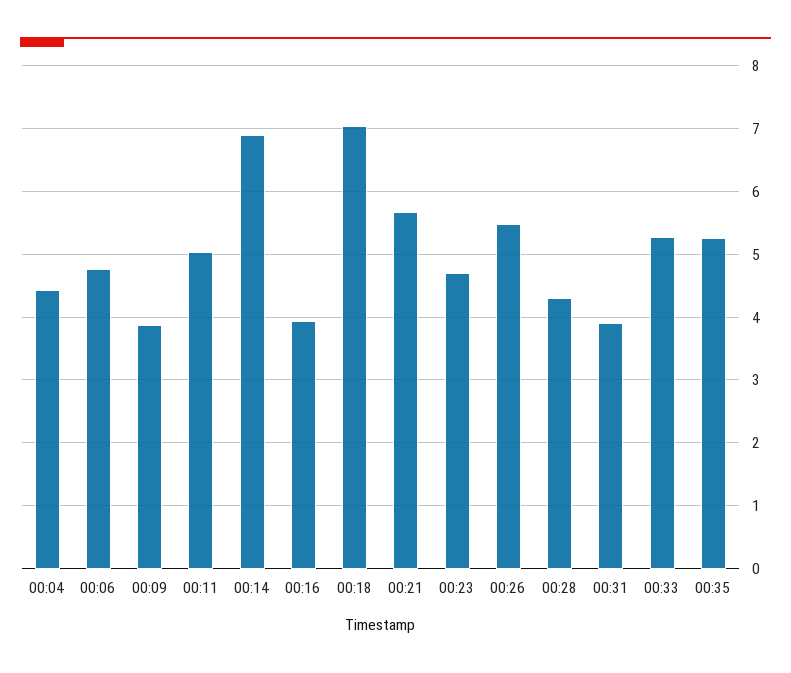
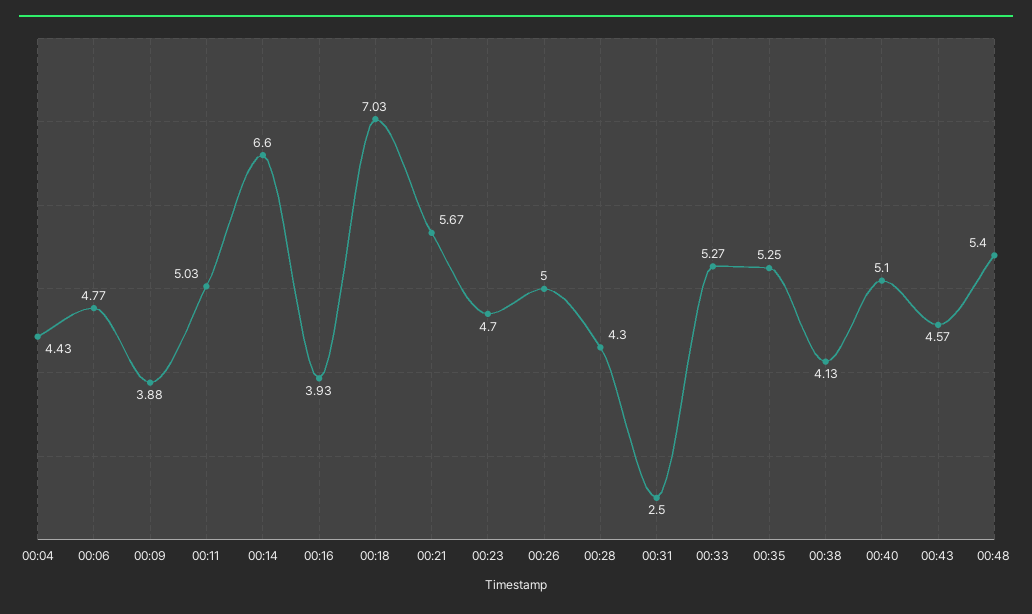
00:14: 6.9 -> 6.6
00:26: 5.5 -> 5
00:31: 3.9 -> 2.5
00:38: none -> 4.13
00:40: none -> 5.1
00:43: none -> 4.57
00:48: none -> 5.4

